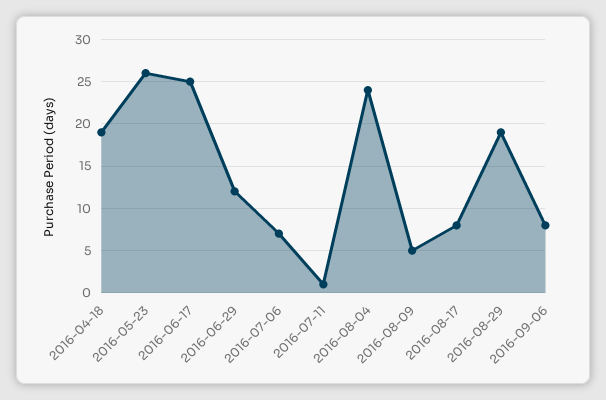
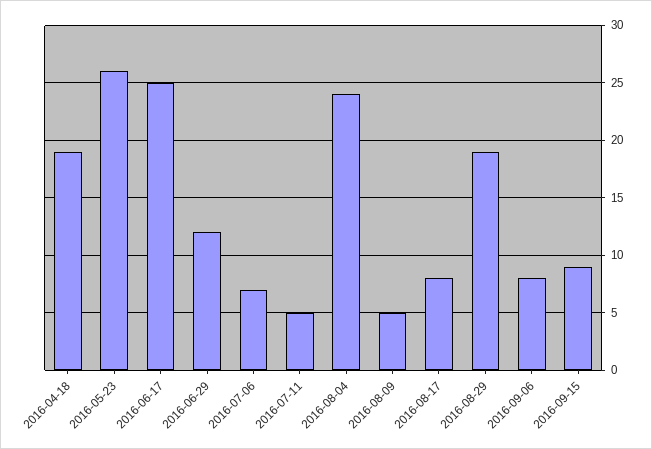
2016-07-11: 1 -> 5
2016-09-15: none -> 9

